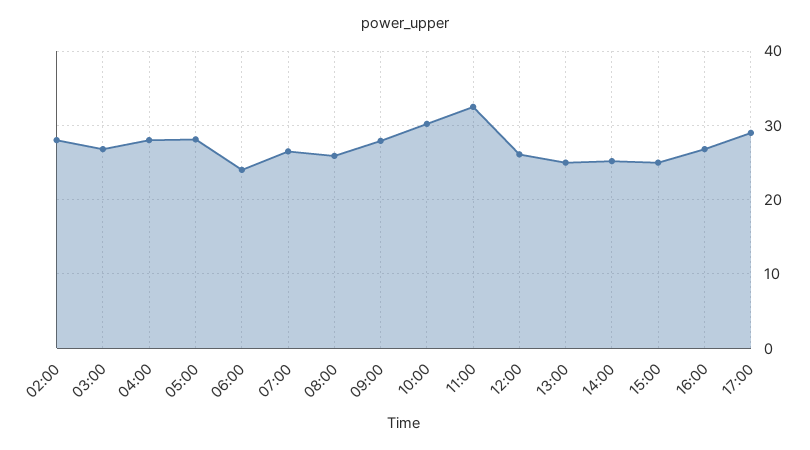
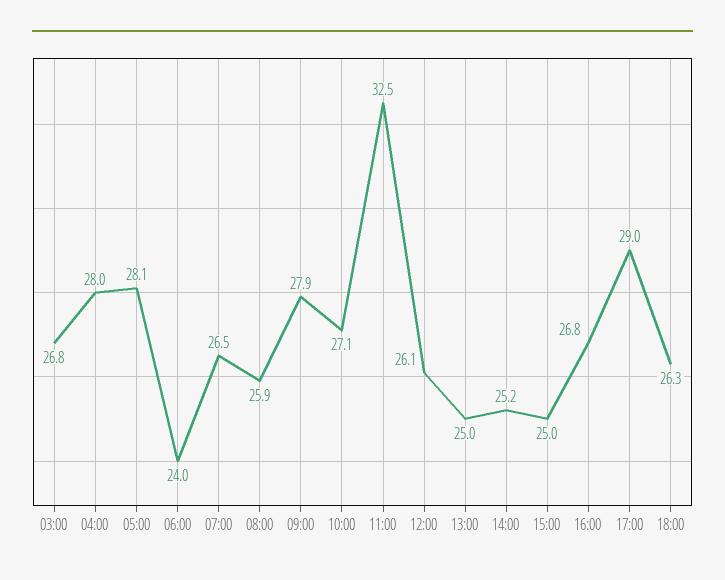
02:00: 28 -> none
10:00: 30 -> 27.1
18:00: none -> 26.3

